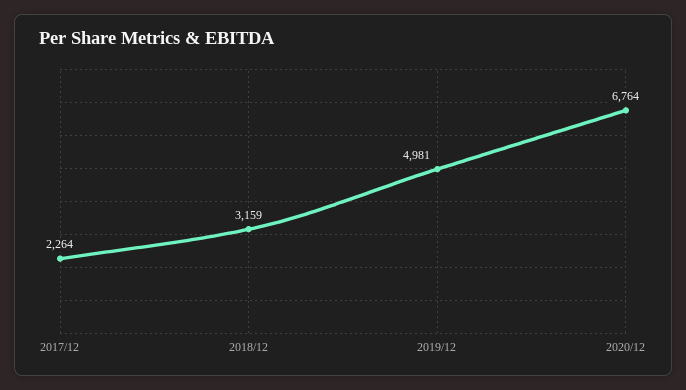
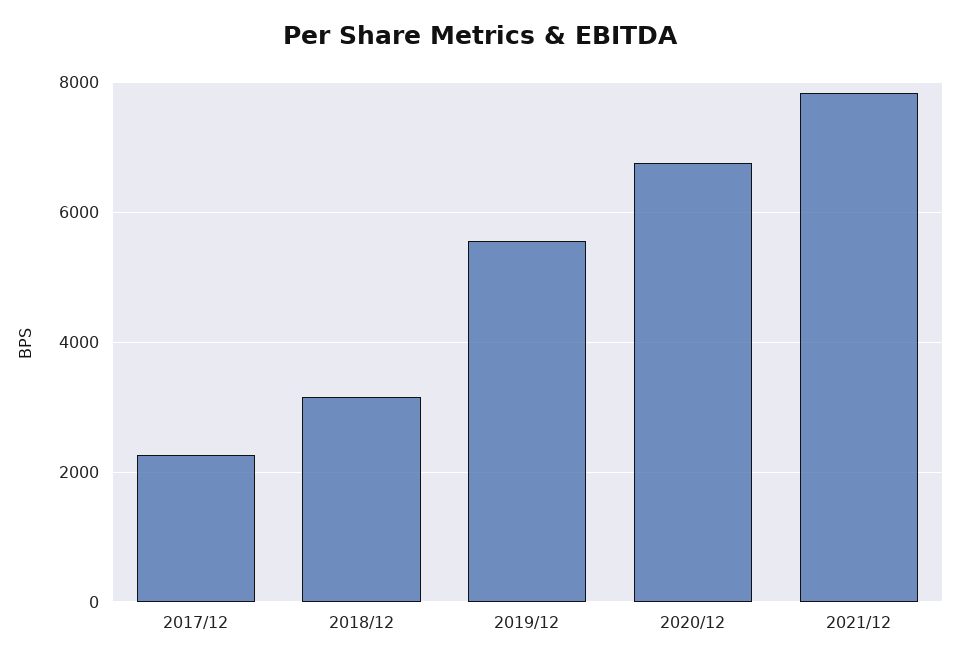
2019/12: 4981 -> 5600
2021/12: none -> 7800

